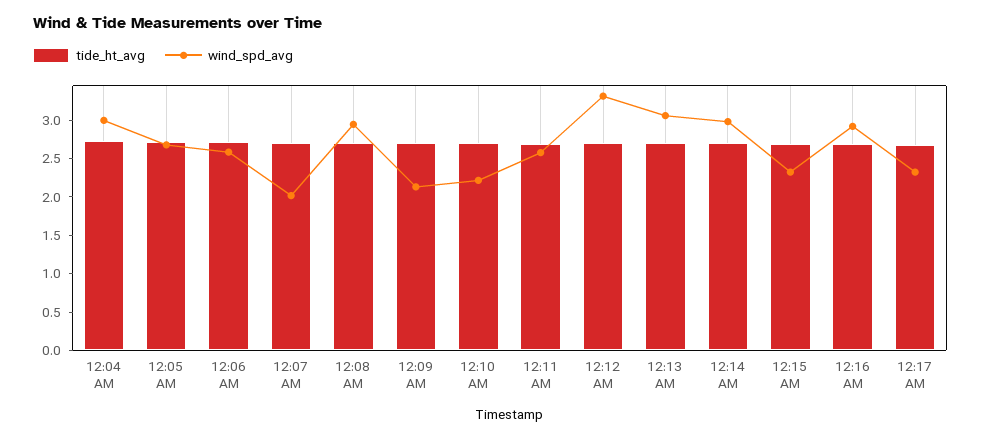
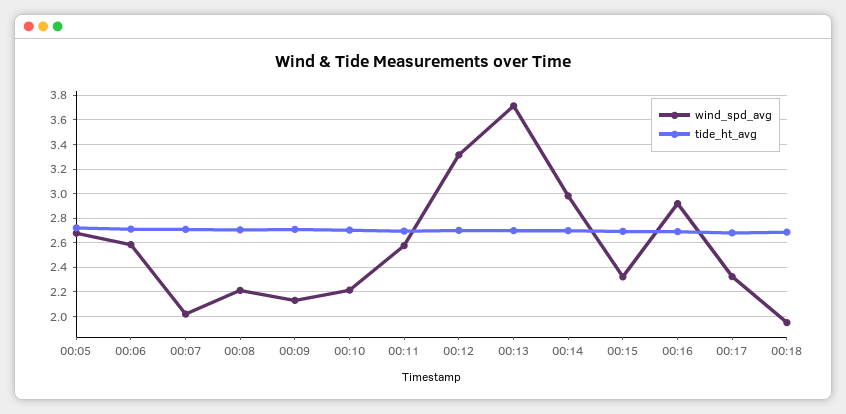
tide_ht_avg, 12:04 AM: 2.75 -> none
wind_spd_avg, 12:04 AM: 3 -> none
wind_spd_avg, 12:08 AM: 3 -> 2.2
wind_spd_avg, 12:13 AM: 3 -> 3.7
wind_spd_avg, 00:18: none -> 1.95
tide_ht_avg, 00:18: none -> 2.7

